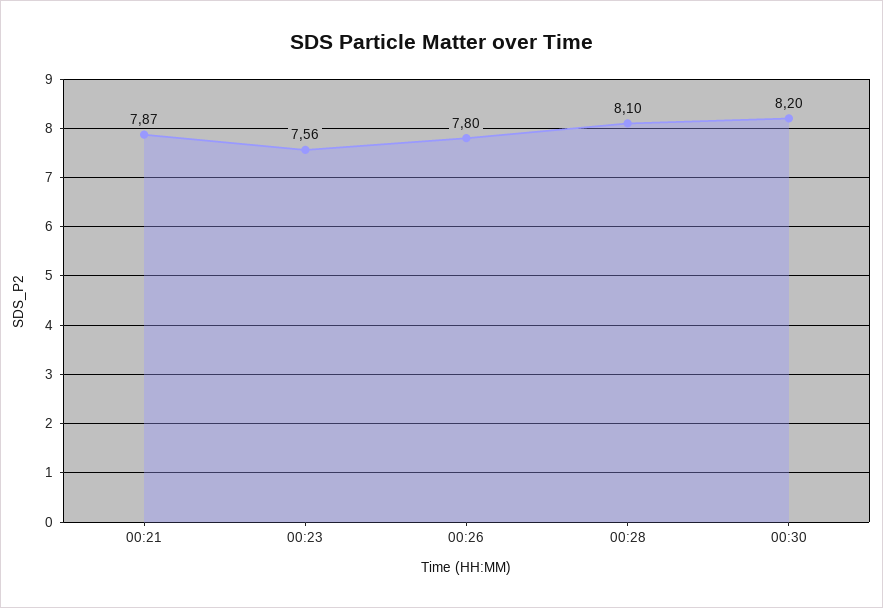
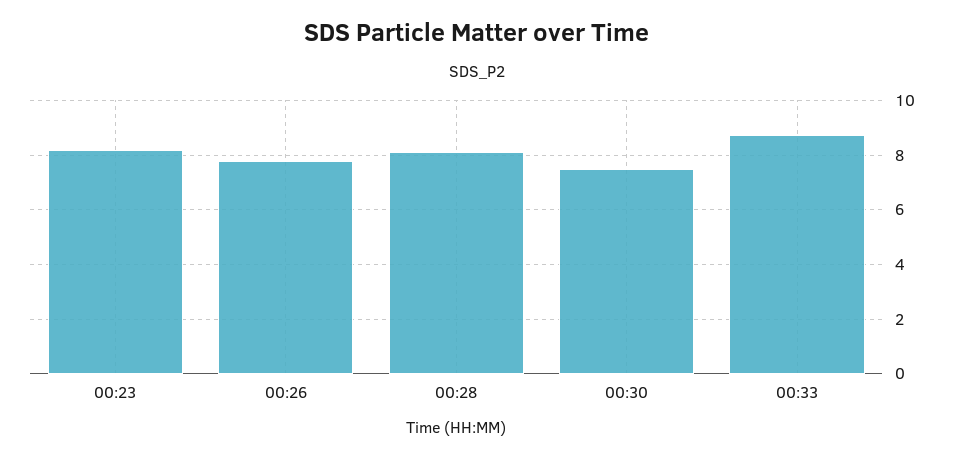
00:21: 7.87 -> none
00:23: 7.56 -> 8.25
00:30: 8.2 -> 7.5
00:33: none -> 8.75

